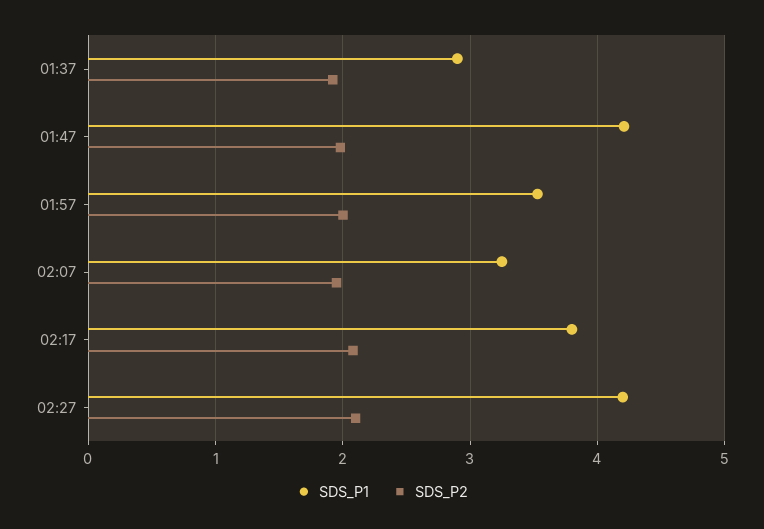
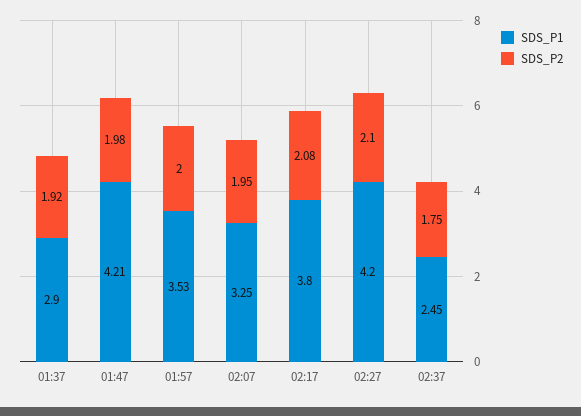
SDS_P1, 02:37: none -> 2.45
SDS_P2, 02:37: none -> 1.75

